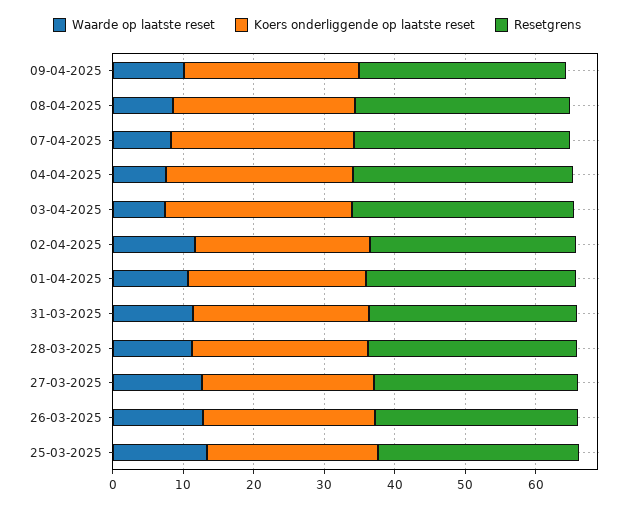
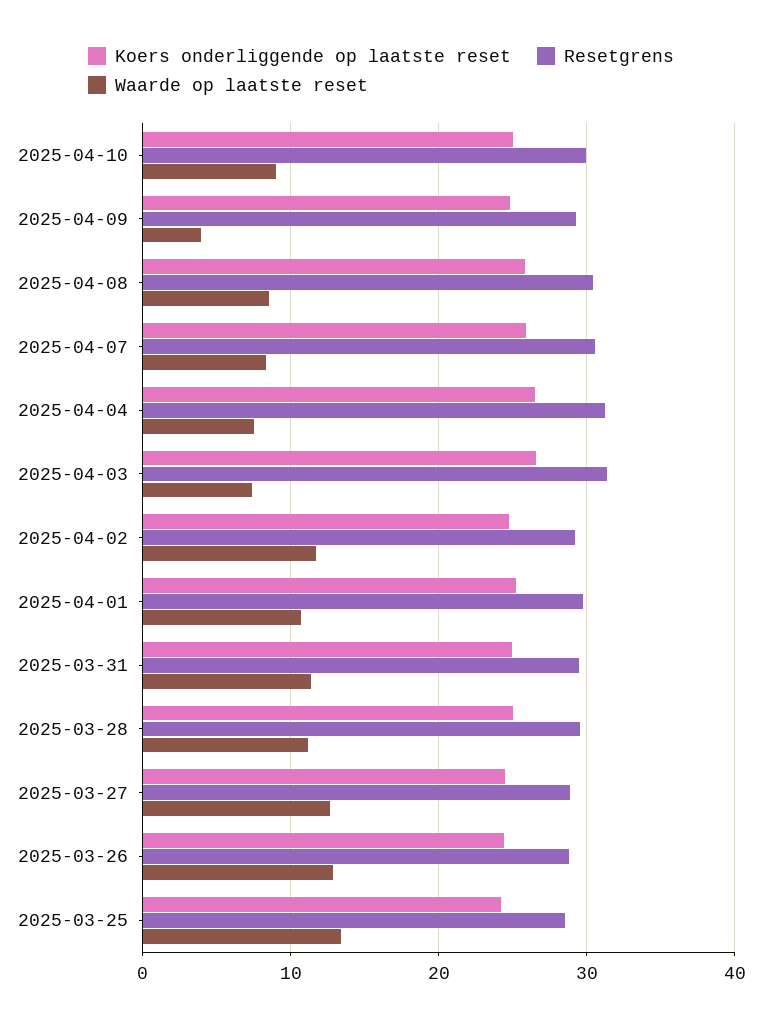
Waarde op laatste reset, 09-04-2025: 10 -> 4
Koers onderliggende op laatste reset, 2025-04-10: none -> 25
Resetgrens, 2025-04-10: none -> 30
Waarde op laatste reset, 2025-04-10: none -> 9

